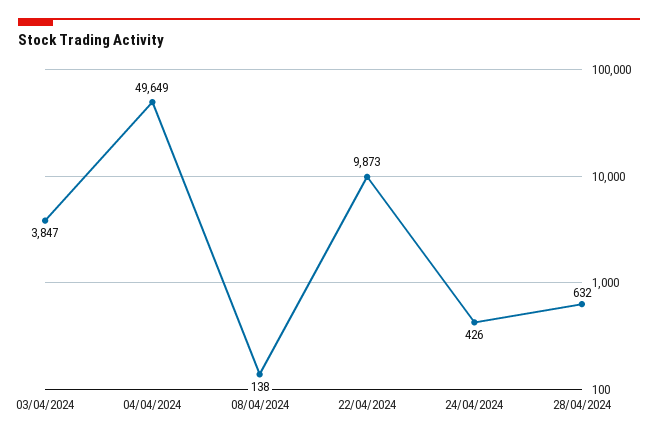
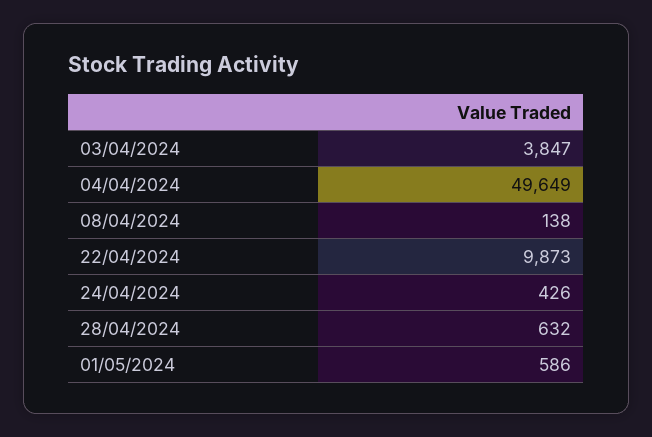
01/05/2024: none -> 586

